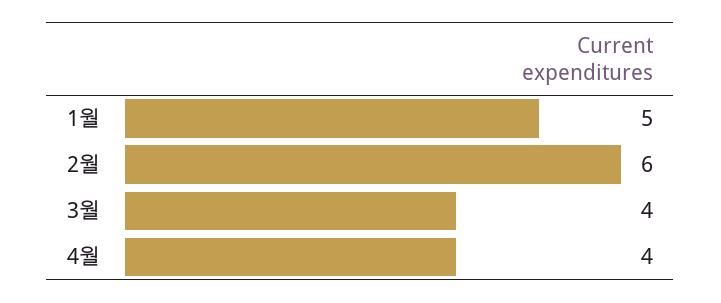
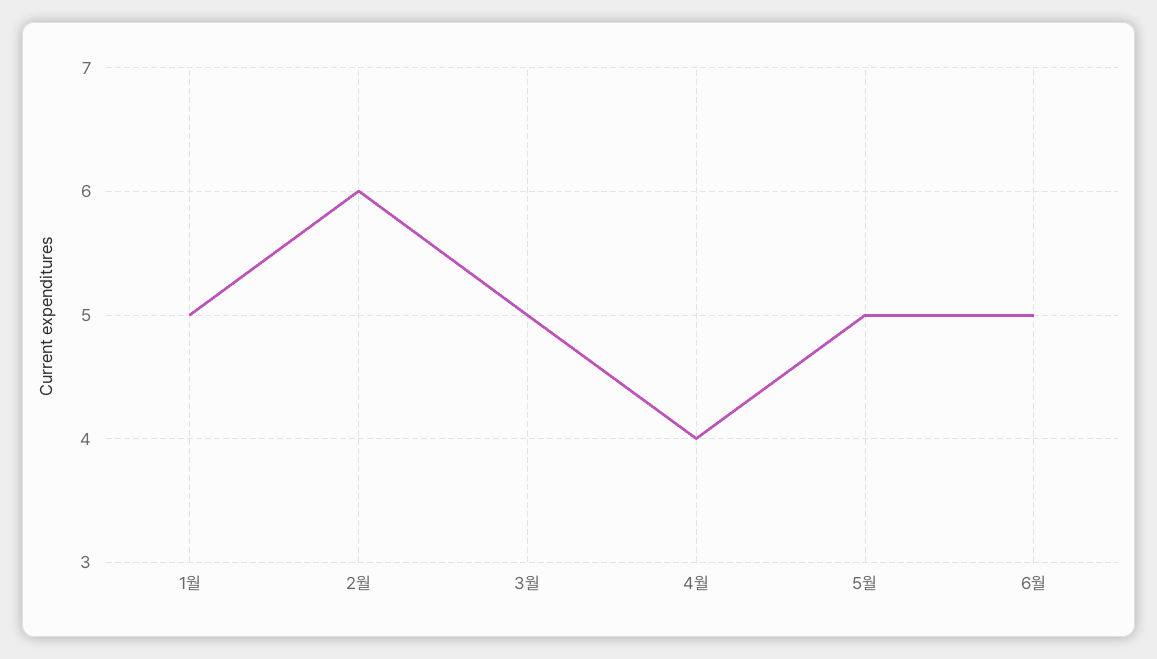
3월: 4 -> 5
5월: none -> 5
6월: none -> 5

